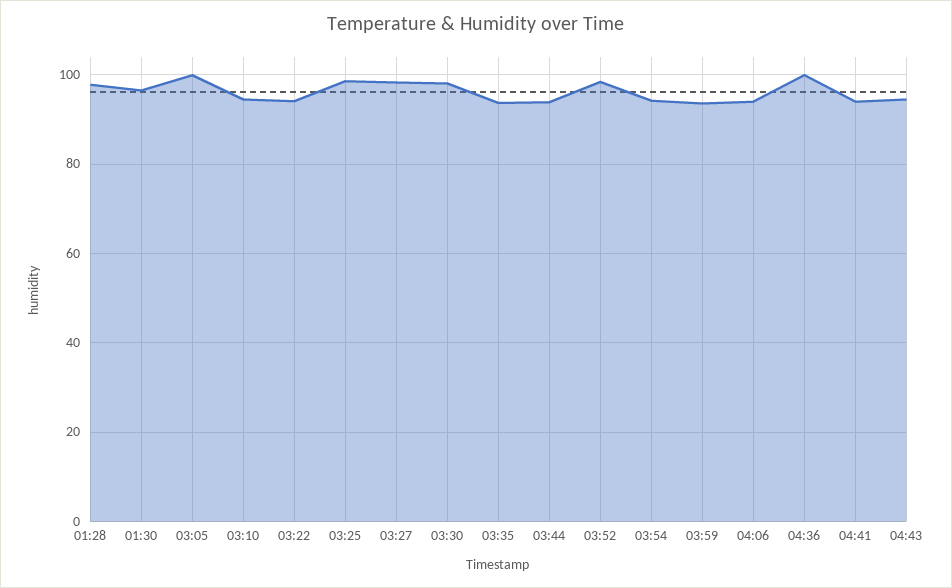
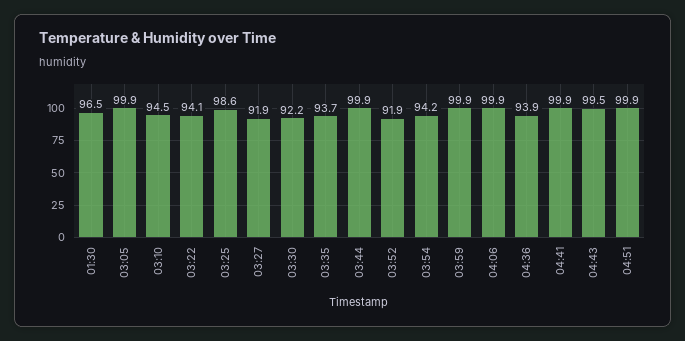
01:28: 98 -> none
03:27: 98 -> 91.9
03:30: 98 -> 92.2
03:44: 94 -> 99.9
03:52: 98 -> 91.9
03:59: 94 -> 99.9
04:06: 94 -> 99.9
04:36: 100 -> 93.9
04:41: 94 -> 99.9
04:43: 94 -> 99.5
04:51: none -> 99.9

